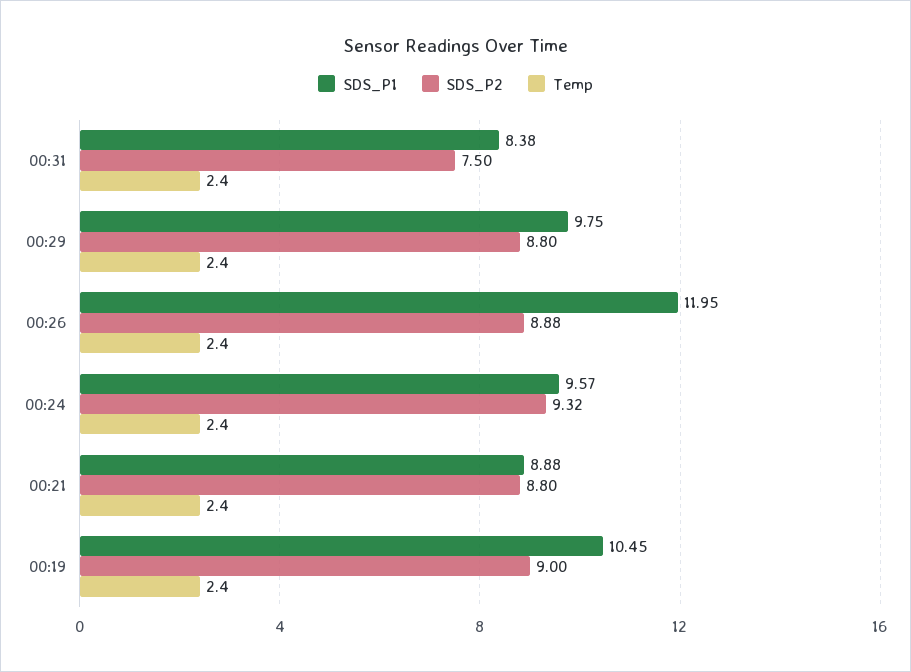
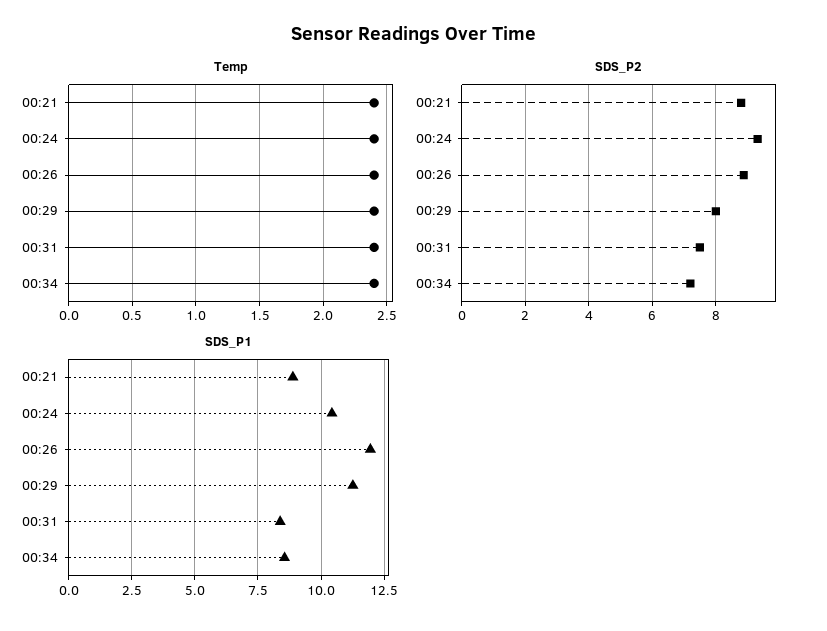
SDS_P1, 00:29: 9.75 -> 11.25
SDS_P2, 00:29: 8.8 -> 8
SDS_P1, 00:24: 9.57 -> 10.5
SDS_P1, 00:19: 10.45 -> none
SDS_P2, 00:19: 9 -> none
Temp, 00:19: 2.4 -> none
Temp, 00:34: none -> 2.4
SDS_P2, 00:34: none -> 7.2
SDS_P1, 00:34: none -> 8.5

